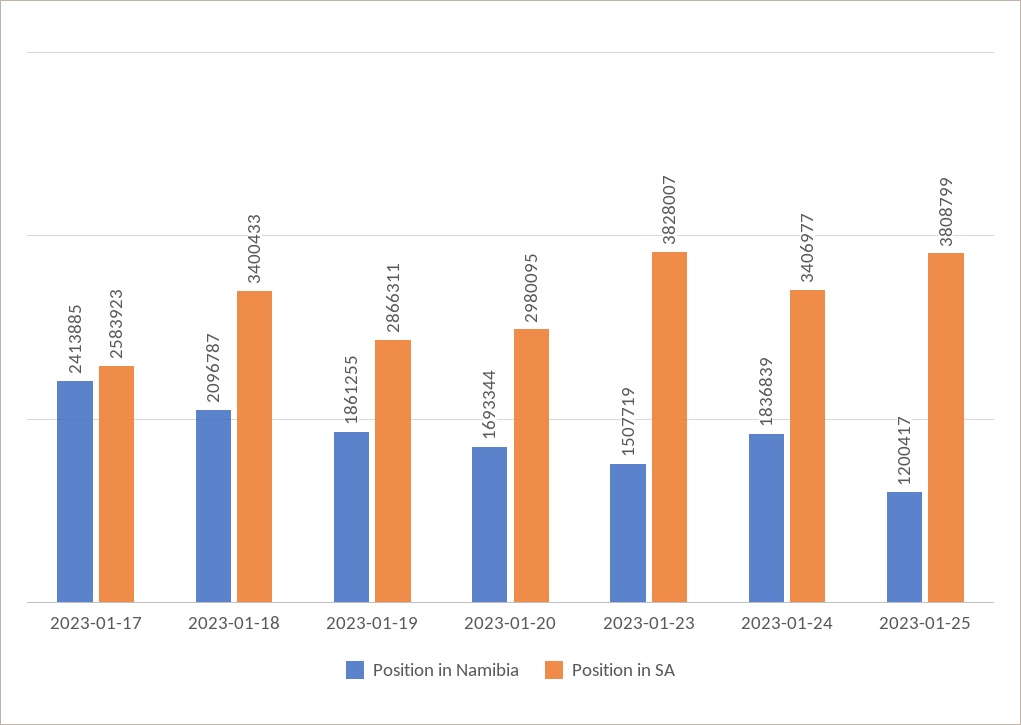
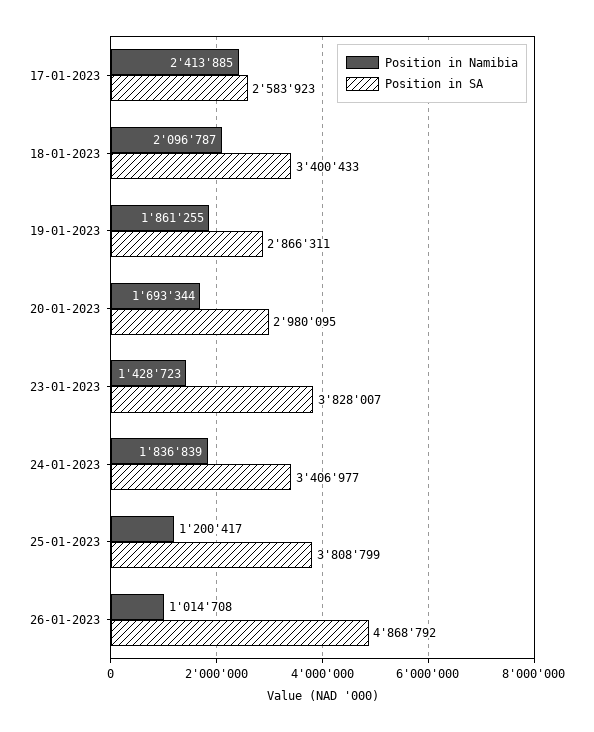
Position in Namibia, 2023-01-23: 1507719 -> 1428723
Position in Namibia, 26-01-2023: none -> 1014708
Position in SA, 26-01-2023: none -> 4868792

